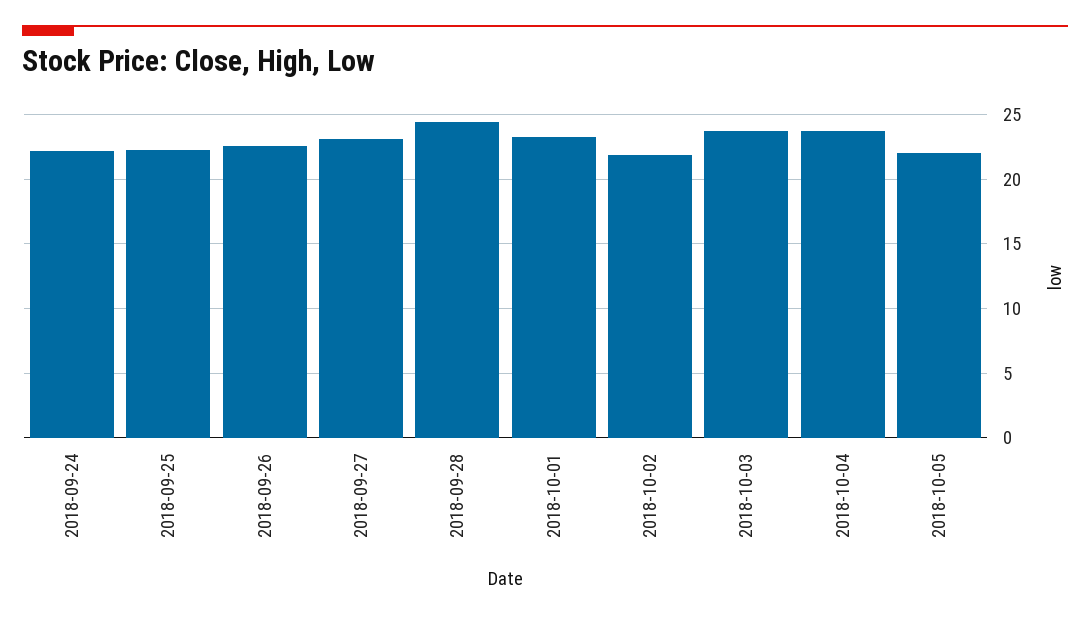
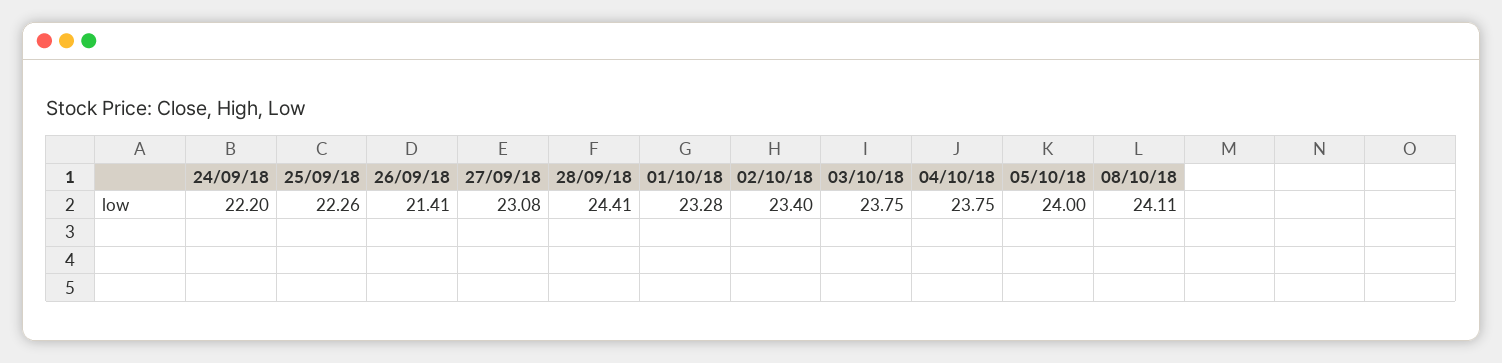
2018-09-26: 22.5 -> 21.41
2018-10-02: 22 -> 23.4
2018-10-05: 22 -> 24
08/10/18: none -> 24.11

